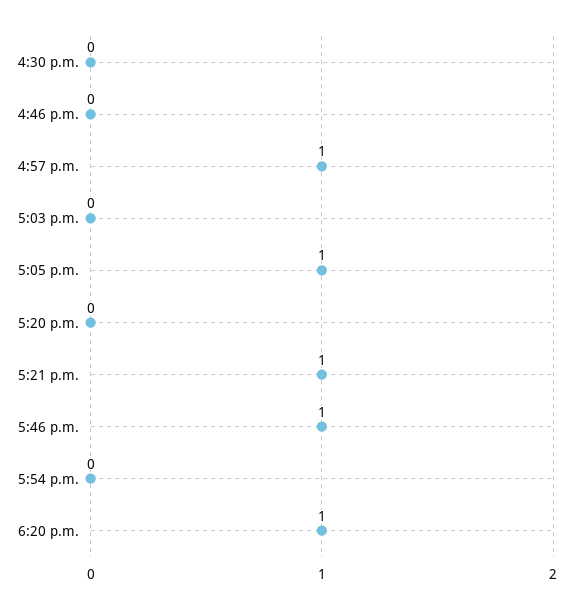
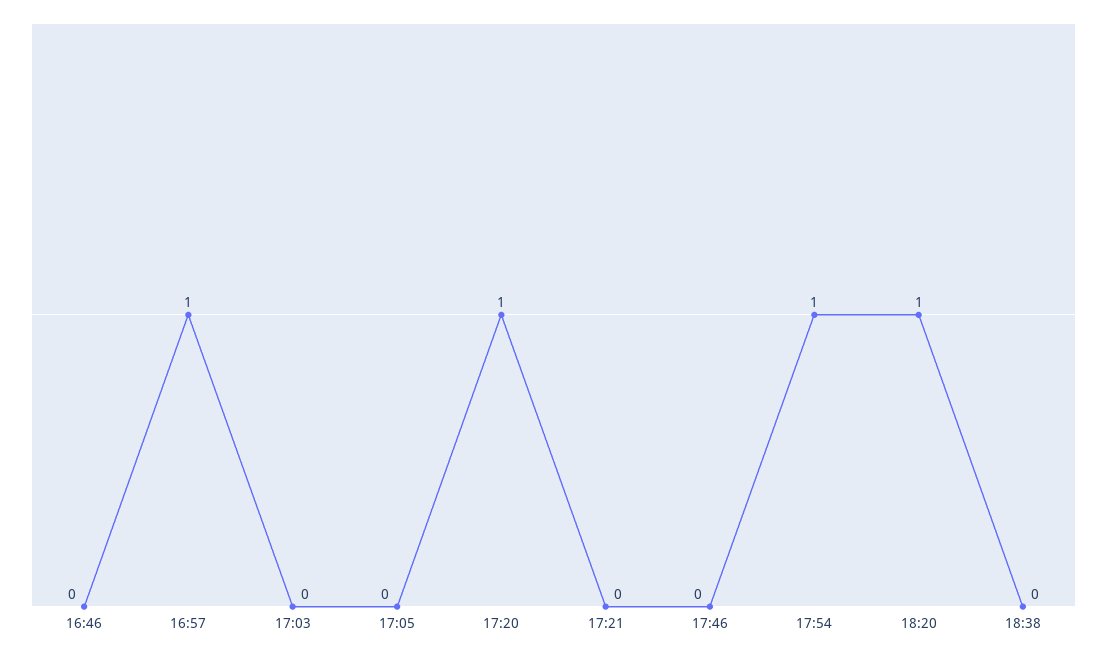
4:30 p.m.: 0 -> none
5:05 p.m.: 1 -> 0
5:20 p.m.: 0 -> 1
5:21 p.m.: 1 -> 0
5:46 p.m.: 1 -> 0
5:54 p.m.: 0 -> 1
18:38: none -> 0

